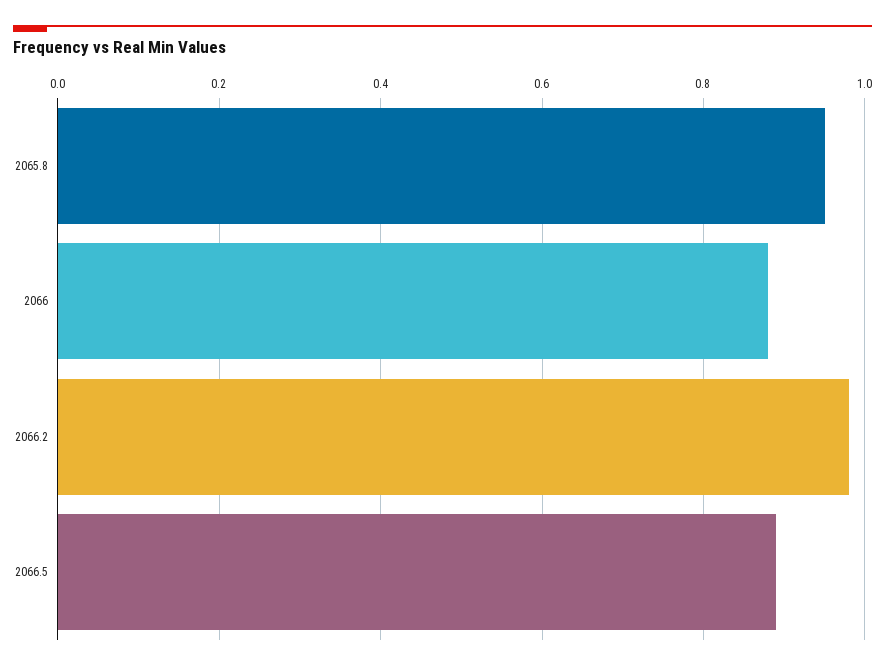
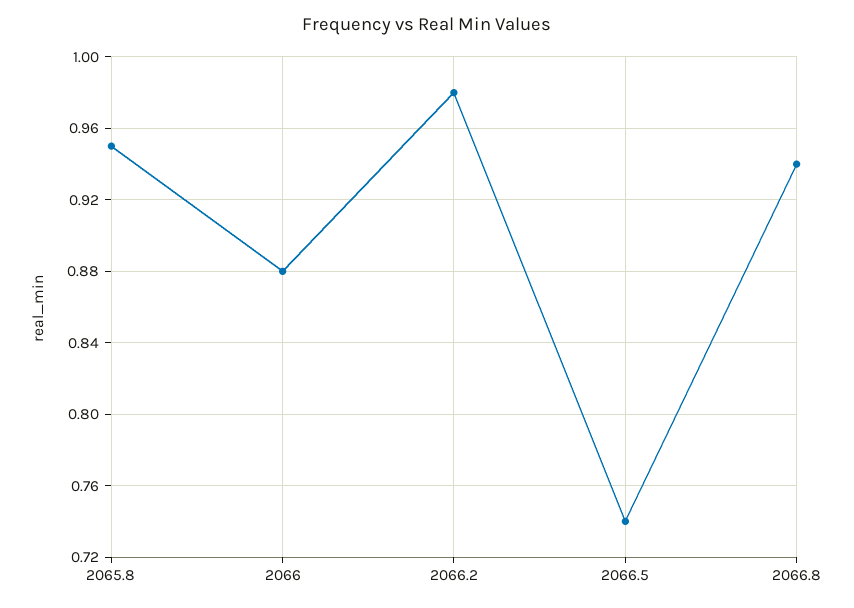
2066.5: 0.9 -> 0.74
2066.8: none -> 0.94

